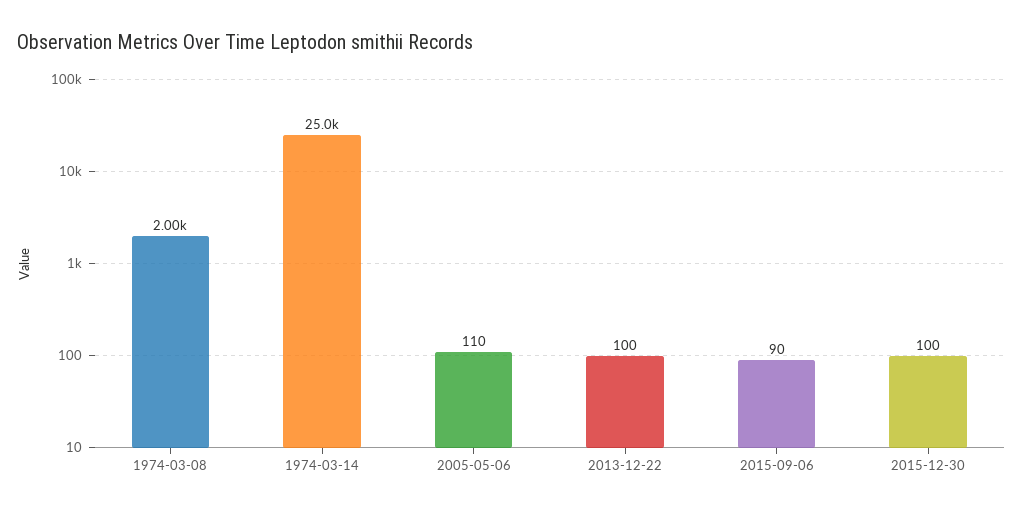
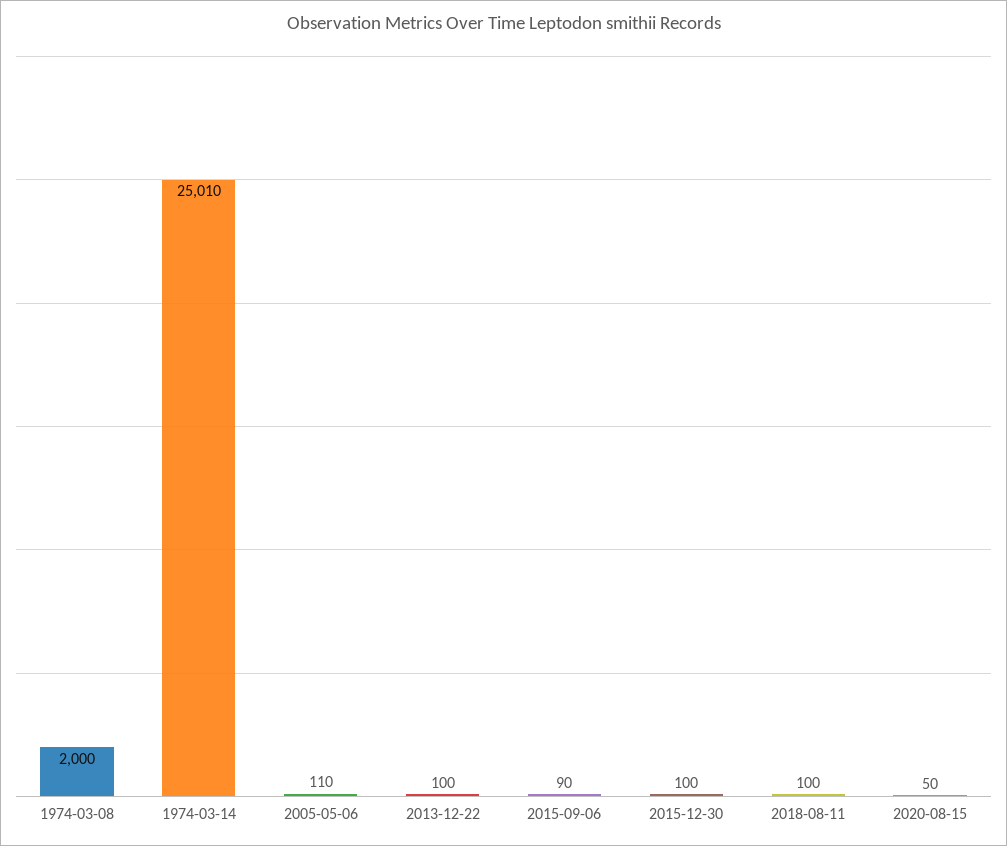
1974-03-14: 25000 -> 25010
2018-08-11: none -> 100
2020-08-15: none -> 50

